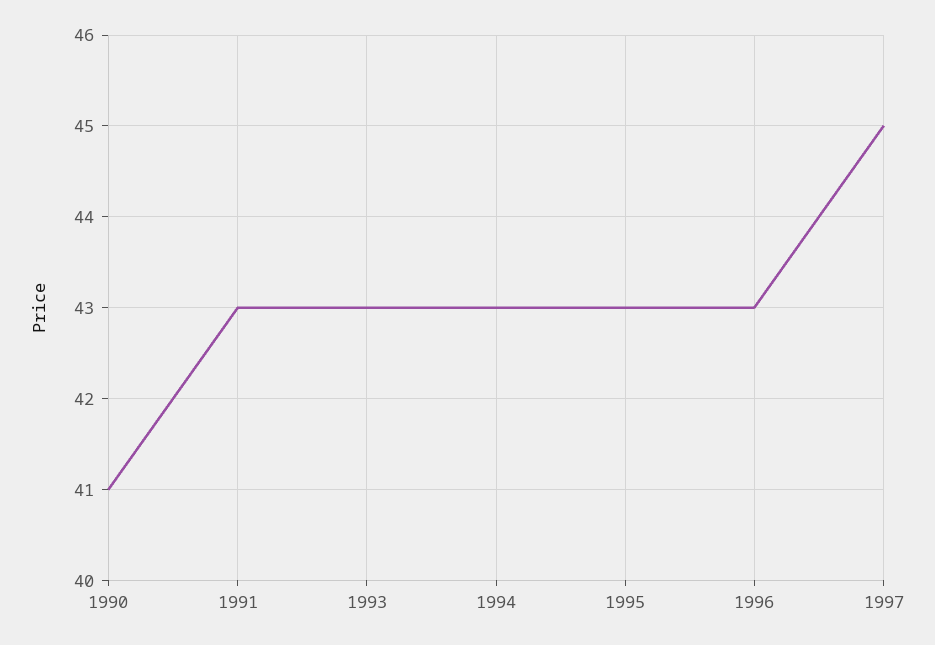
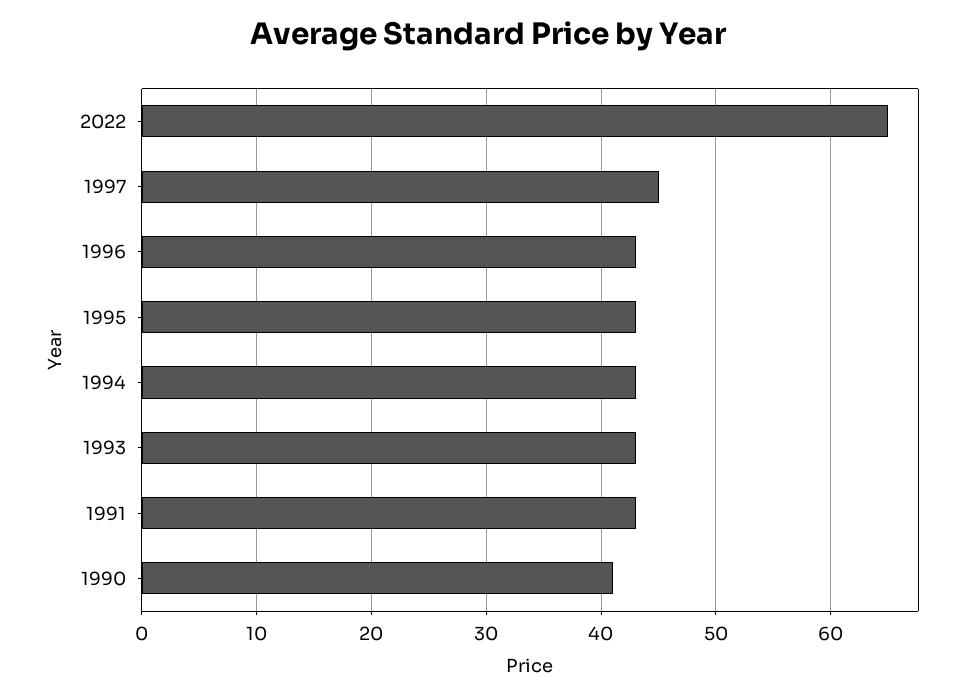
2022: none -> 65

